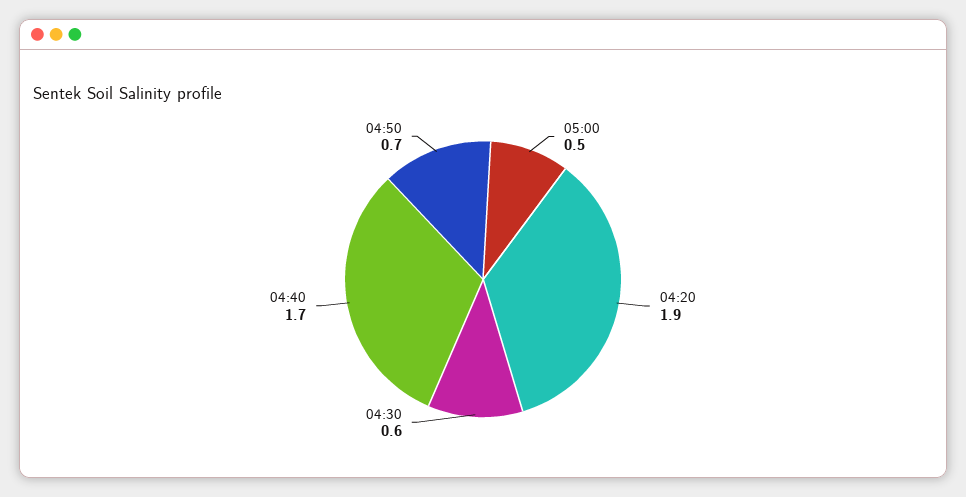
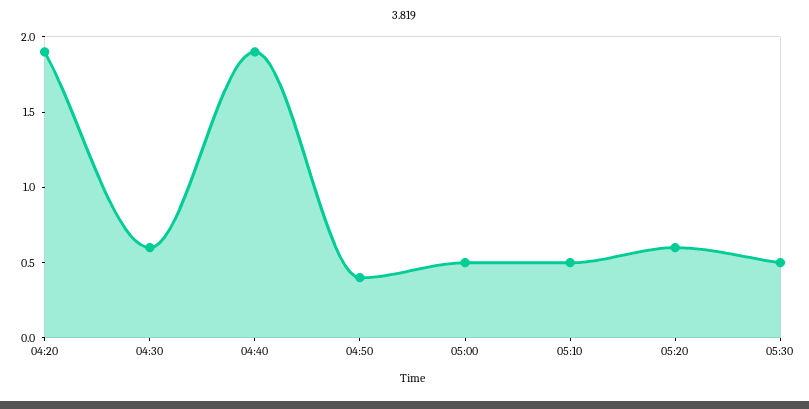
04:40: 1.7 -> 1.9
04:50: 0.7 -> 0.4
05:10: none -> 0.5
05:20: none -> 0.6
05:30: none -> 0.5

